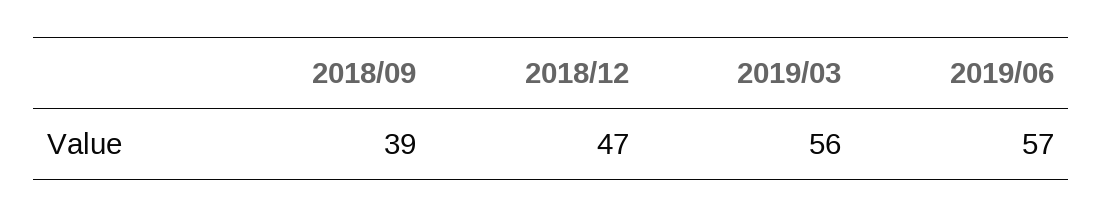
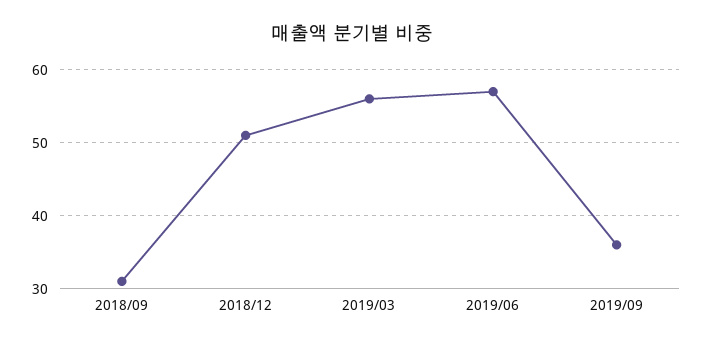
2018/09: 39 -> 31
2018/12: 47 -> 51
2019/09: none -> 36

